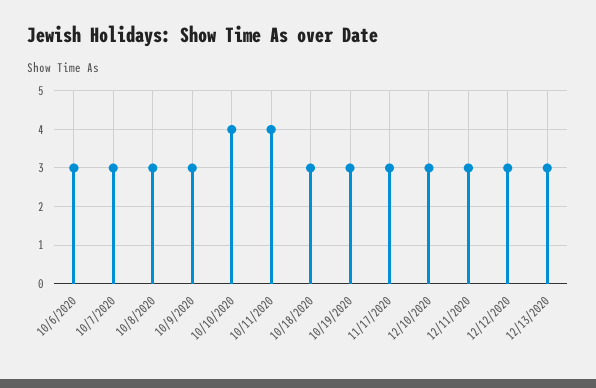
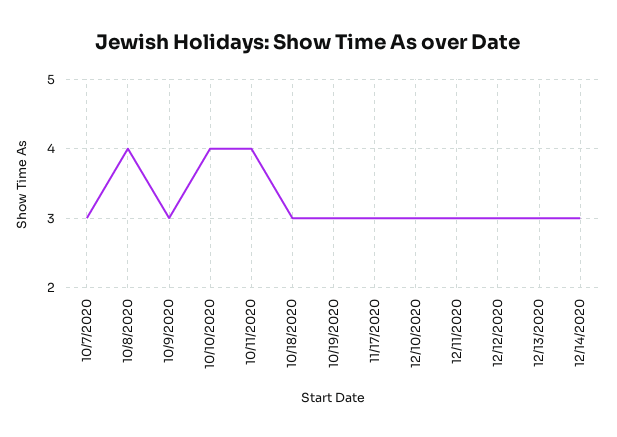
10/6/2020: 3 -> none
10/8/2020: 3 -> 4
12/14/2020: none -> 3

